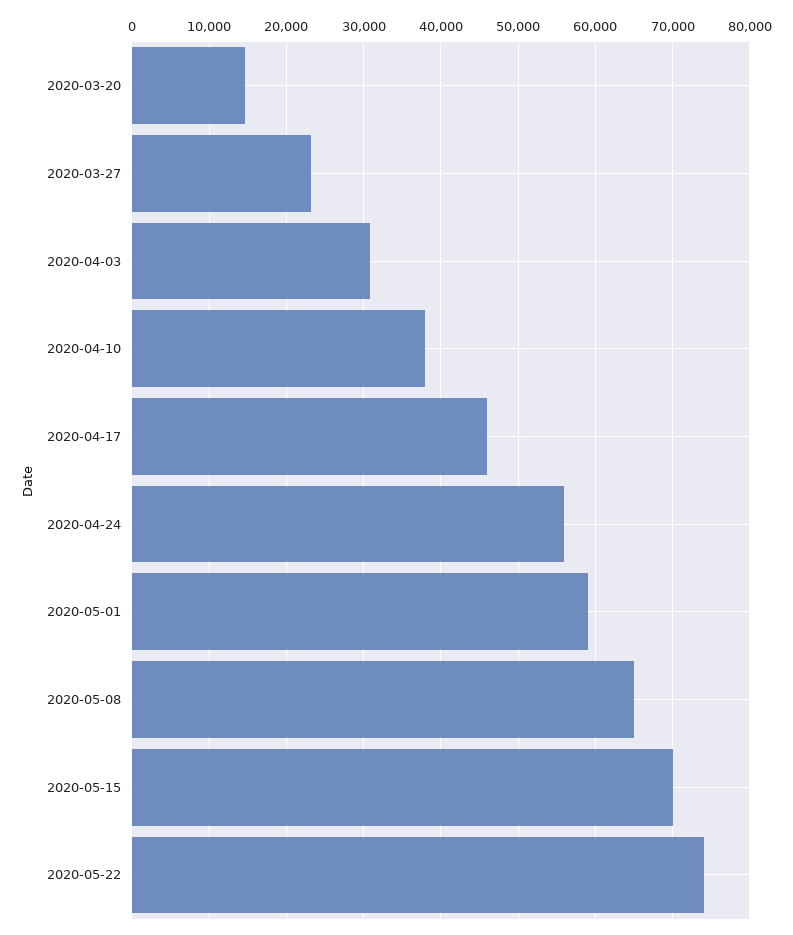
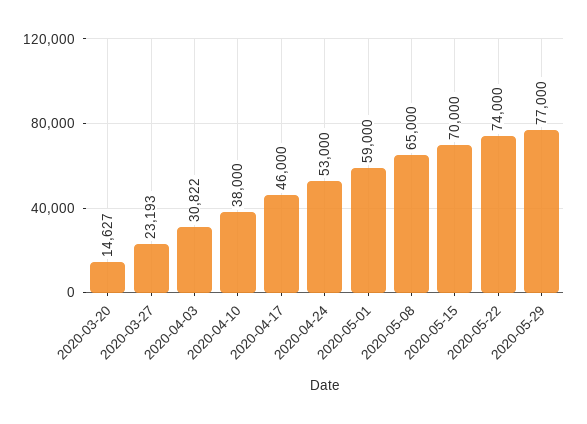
2020-04-24: 56000 -> 53000
2020-05-29: none -> 77000

